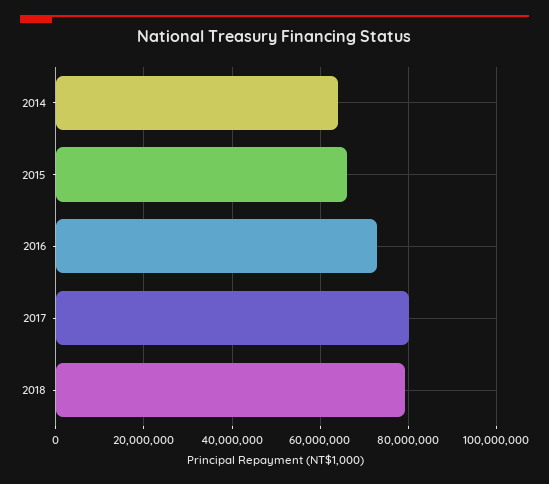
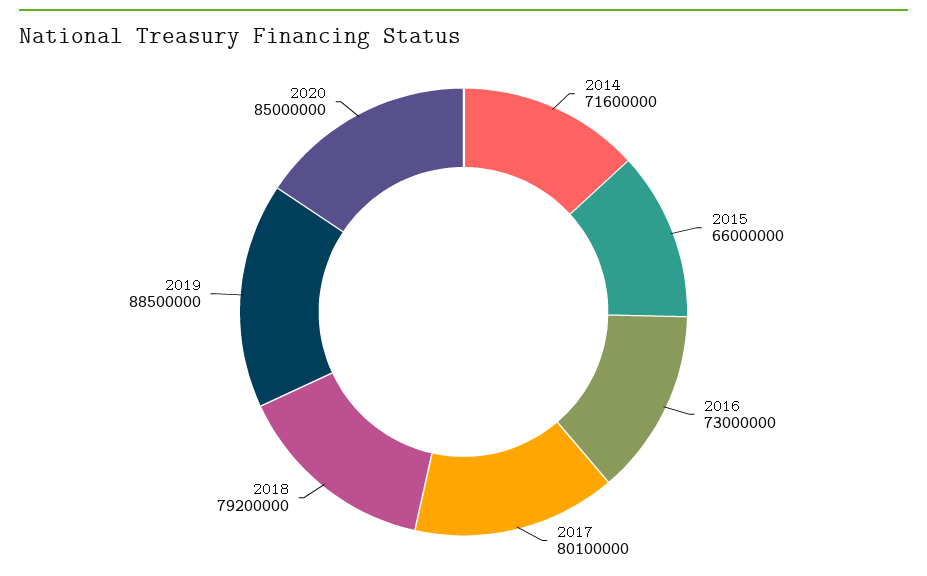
2014: 64000000 -> 71600000
2019: none -> 88500000
2020: none -> 85000000

